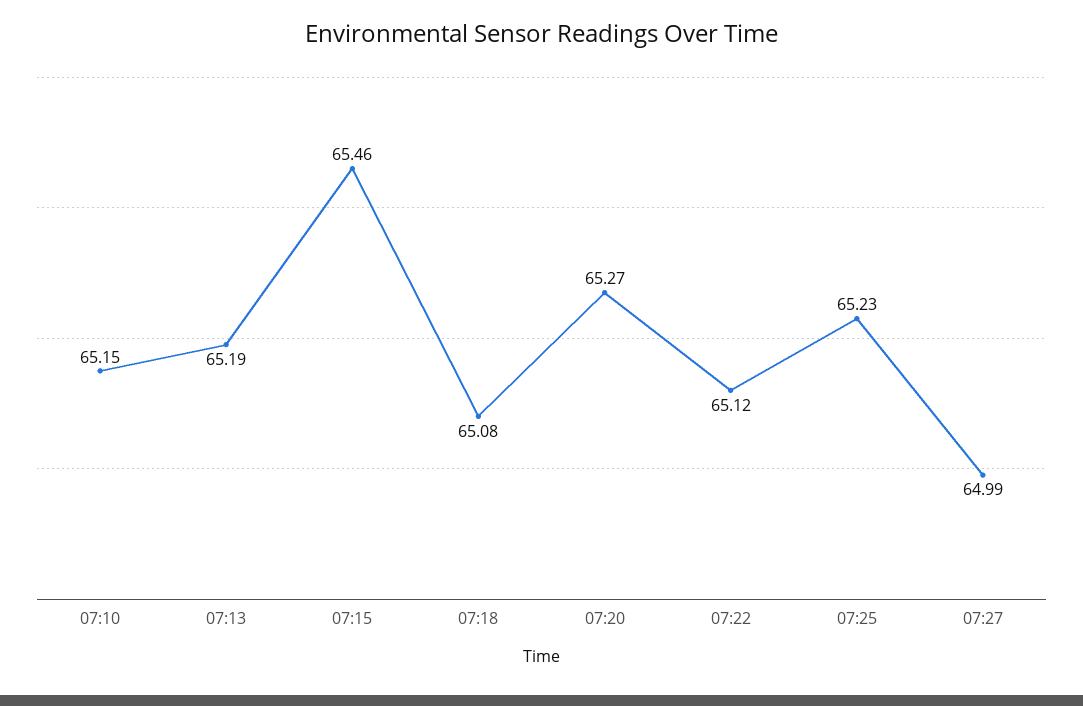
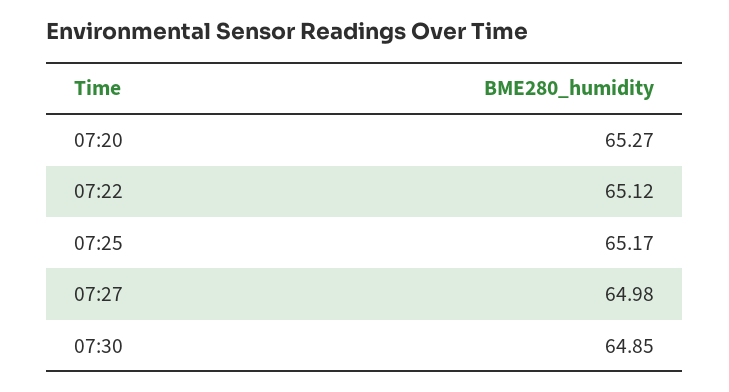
07:10: 65.15 -> none
07:13: 65.19 -> none
07:15: 65.46 -> none
07:18: 65.08 -> none
07:25: 65.23 -> 65.17
07:27: 64.99 -> 64.98
07:30: none -> 64.85

